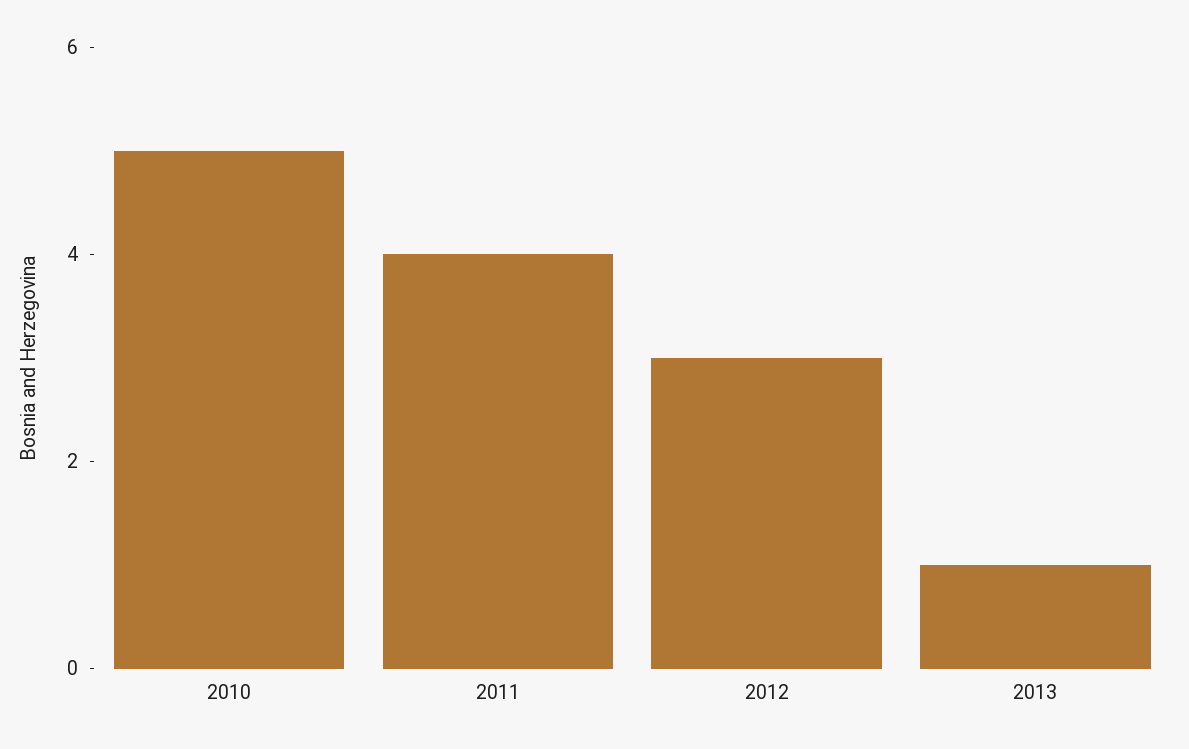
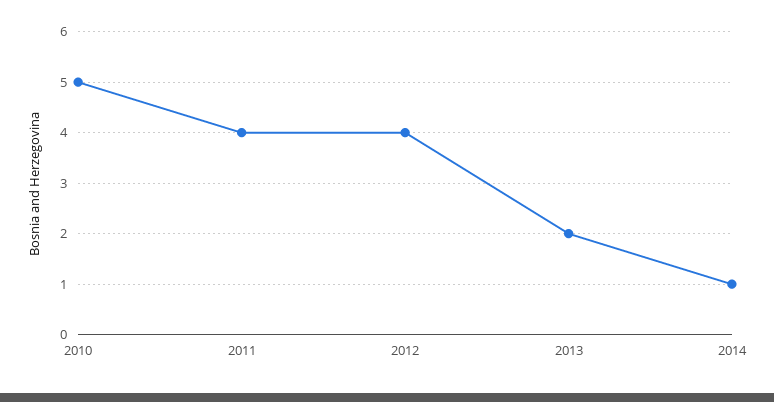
2012: 3 -> 4
2013: 1 -> 2
2014: none -> 1

